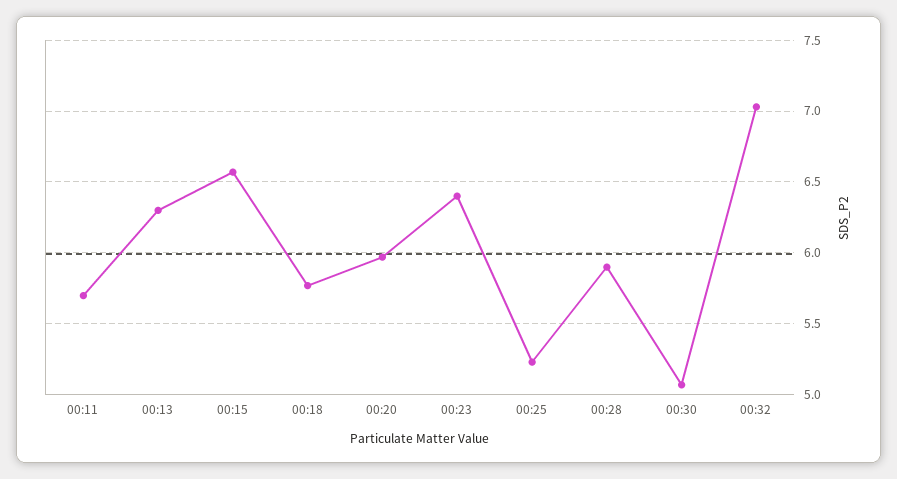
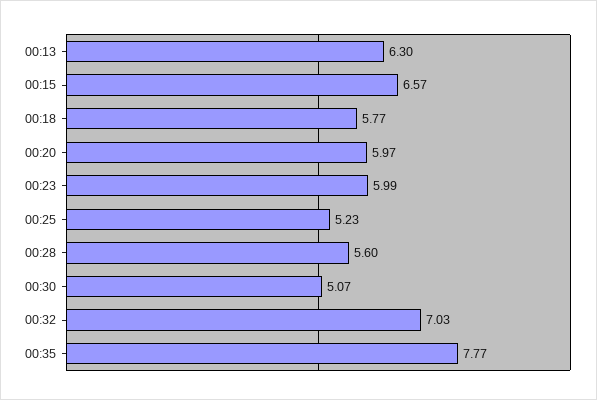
00:11: 5.7 -> none
00:23: 6.4 -> 5.99
00:28: 5.9 -> 5.6
00:35: none -> 7.77

